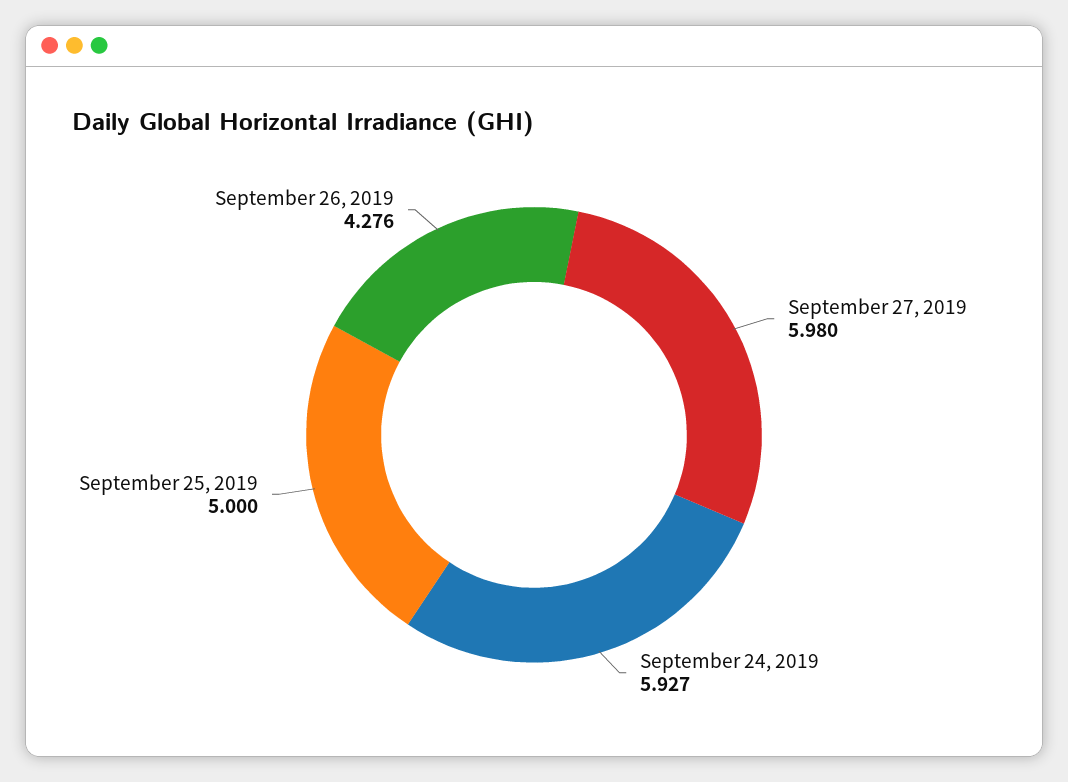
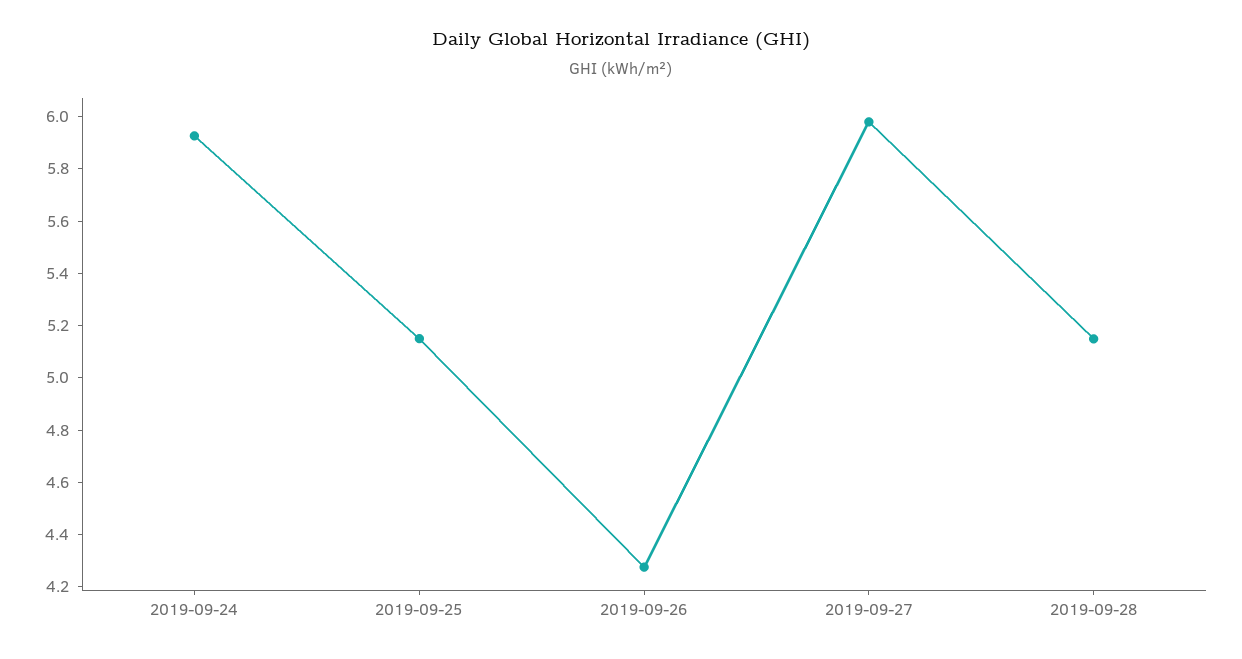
September 25, 2019: 5 -> 5.15
2019-09-28: none -> 5.15

